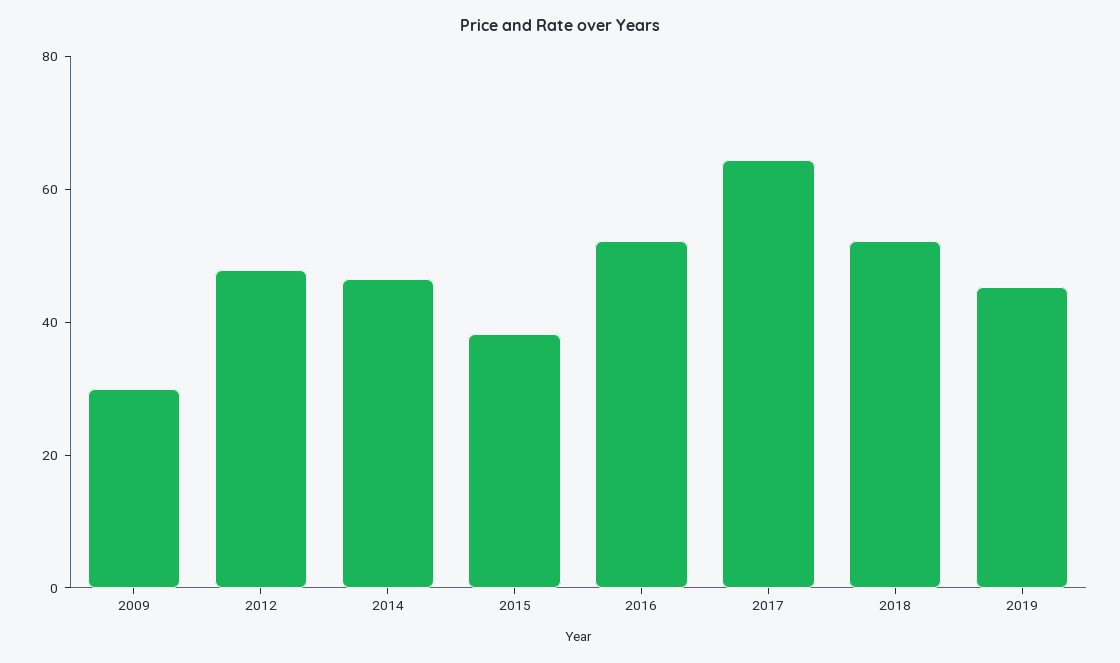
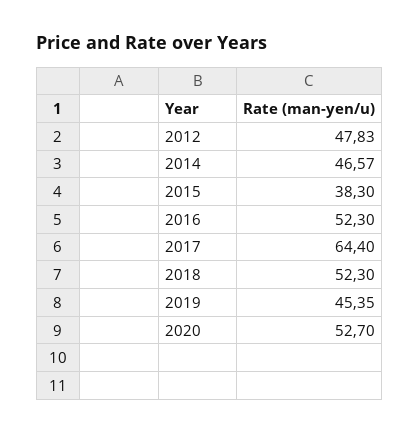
2009: 30 -> none
2020: none -> 52.7

